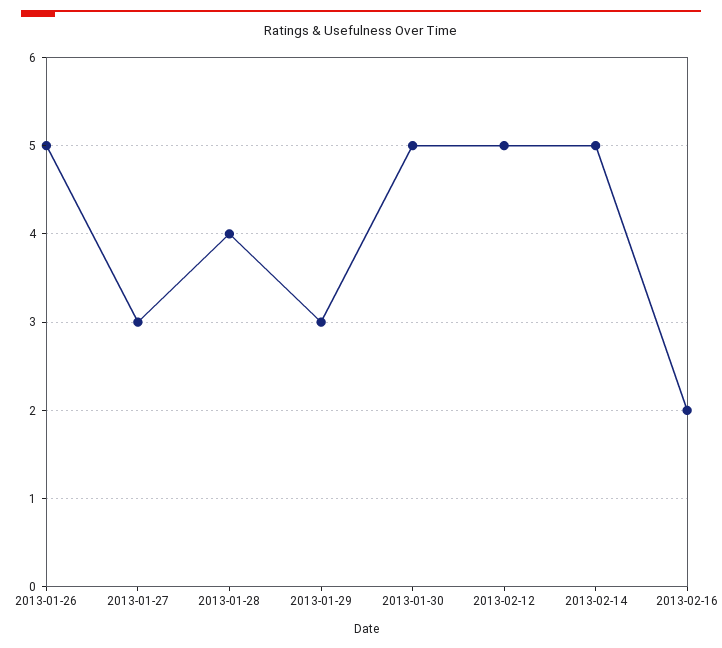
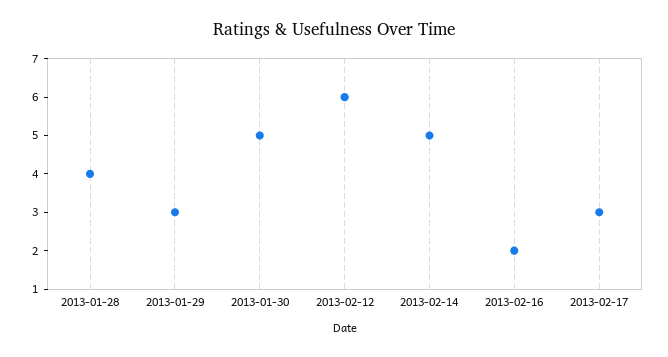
2013-01-26: 5 -> none
2013-01-27: 3 -> none
2013-02-12: 5 -> 6
2013-02-17: none -> 3

